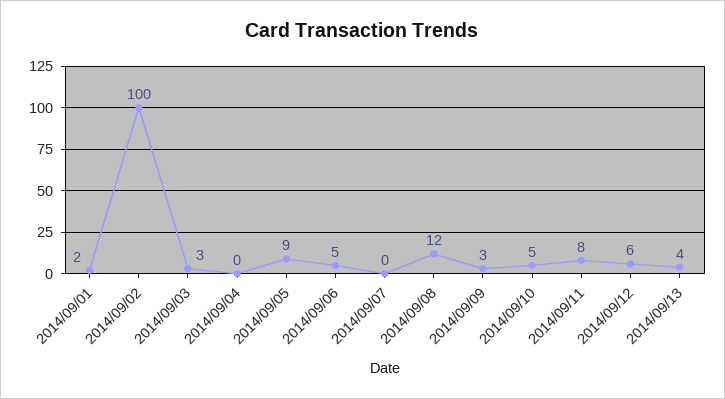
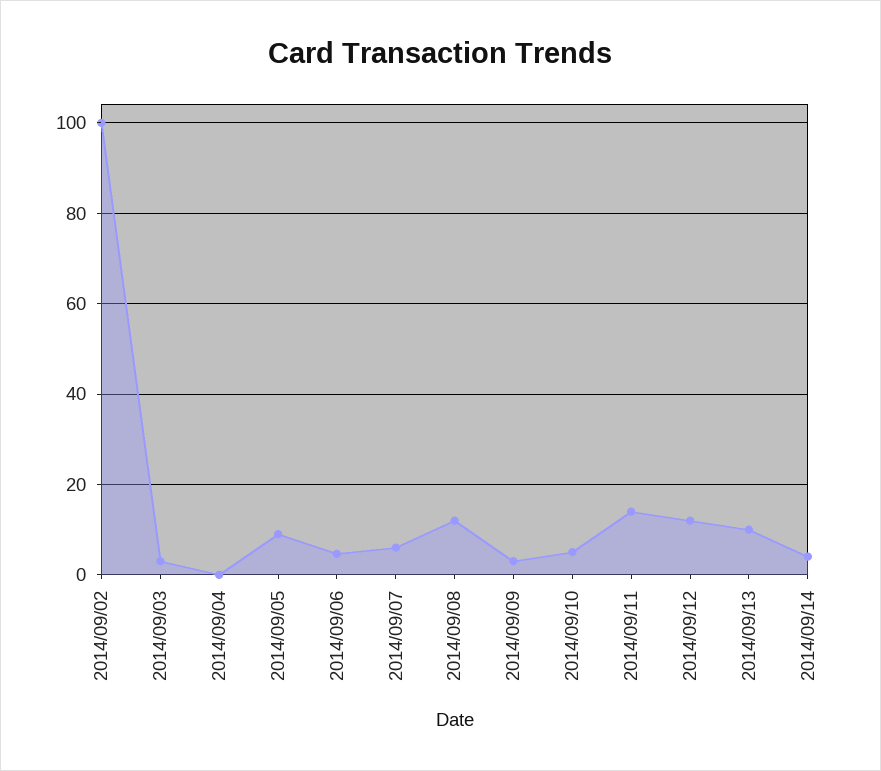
2014/09/01: 2 -> none
2014/09/07: 0 -> 6
2014/09/11: 8 -> 14
2014/09/12: 6 -> 12
2014/09/13: 4 -> 10
2014/09/14: none -> 4

